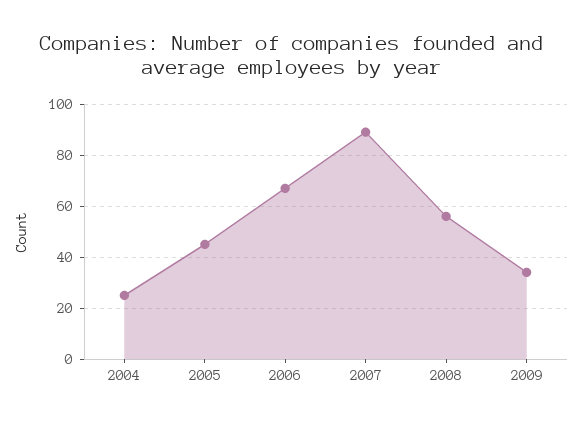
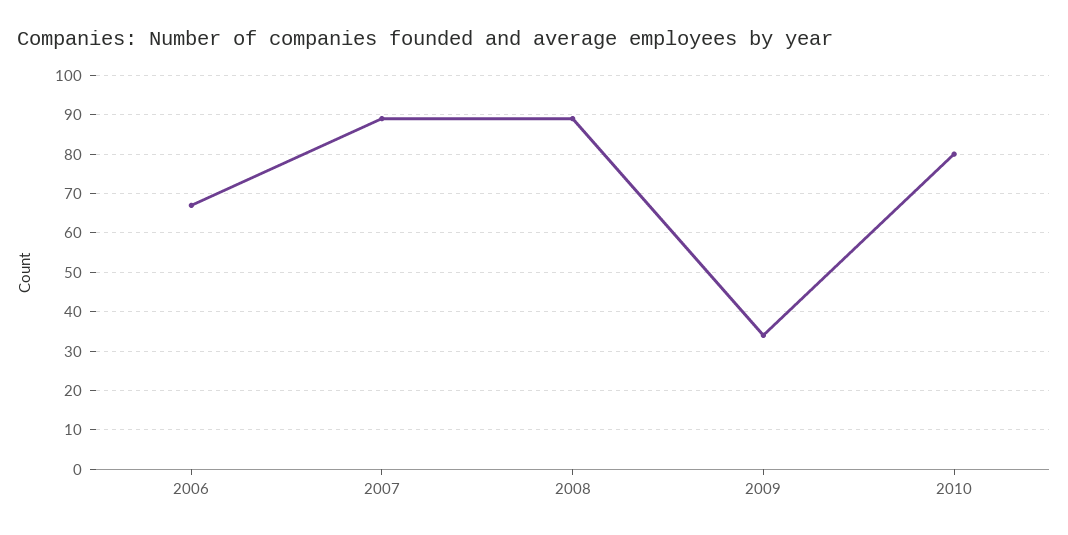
2004: 25 -> none
2005: 45 -> none
2008: 55 -> 90
2010: none -> 80

